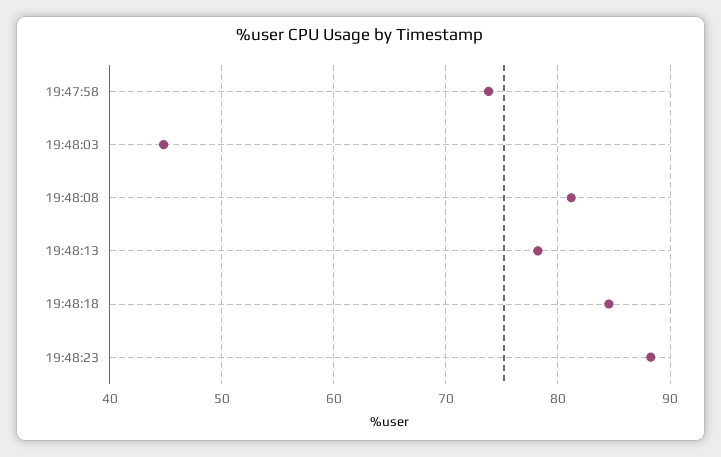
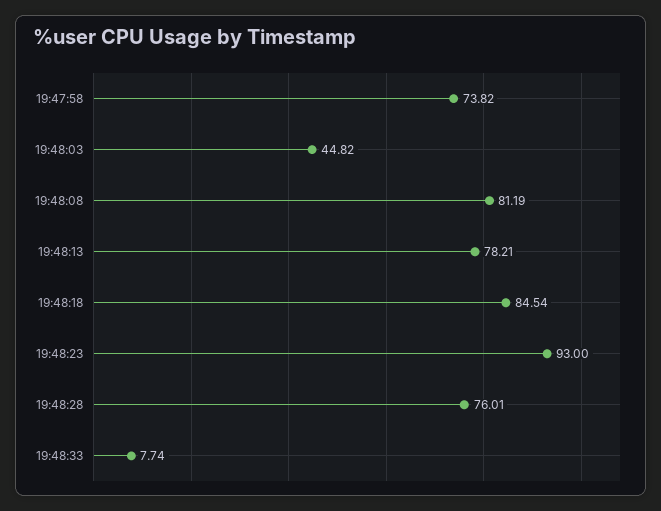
19:48:23: 88 -> 93
19:48:28: none -> 76.01
19:48:33: none -> 7.74

